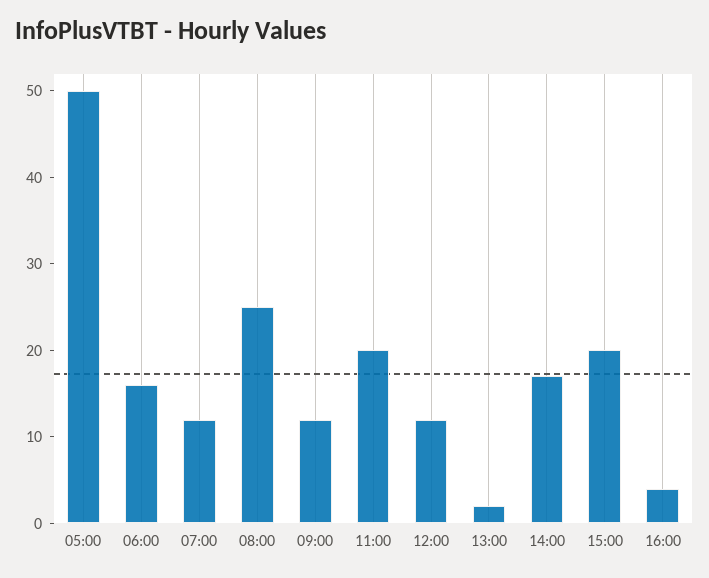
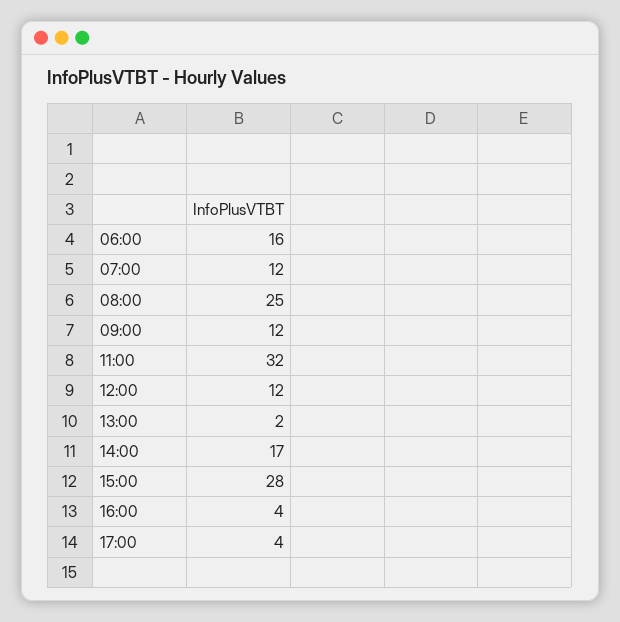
05:00: 50 -> none
11:00: 20 -> 32
15:00: 20 -> 28
17:00: none -> 4

